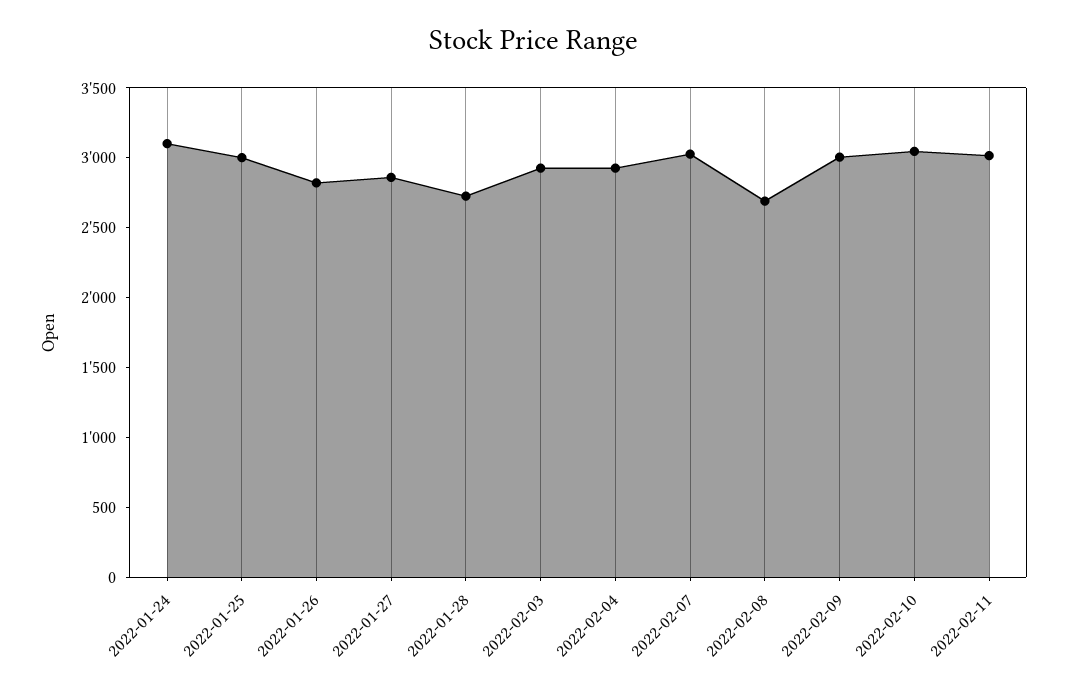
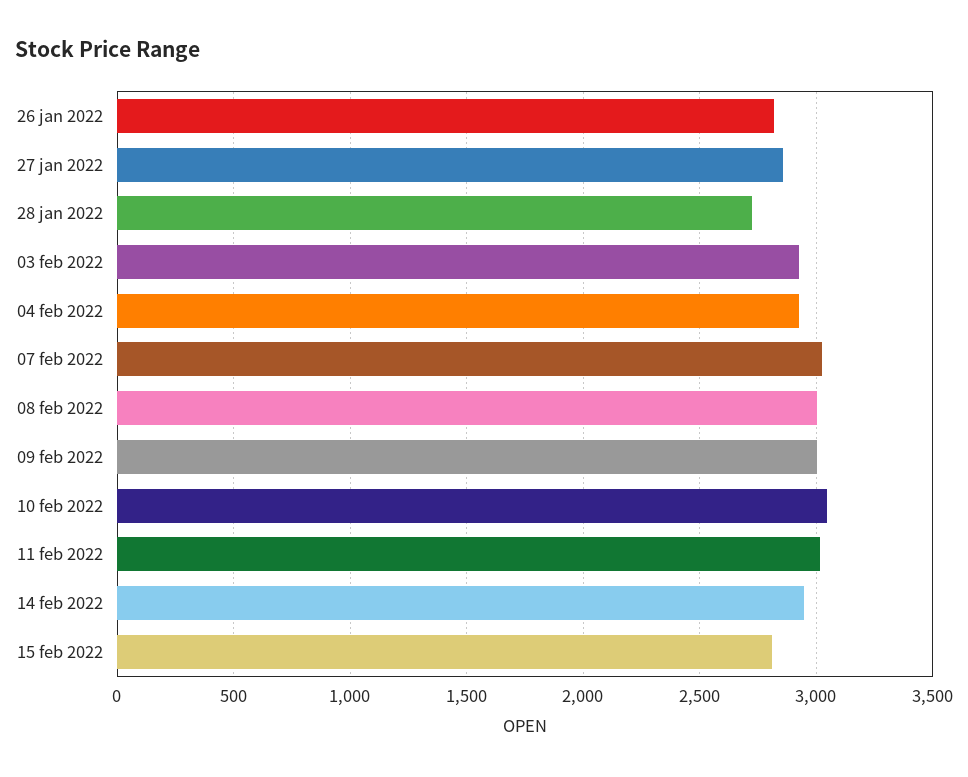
2022-01-24: 3100 -> none
2022-01-25: 3000 -> none
2022-02-08: 2700 -> 3000
14 feb 2022: none -> 2950
15 feb 2022: none -> 2800

